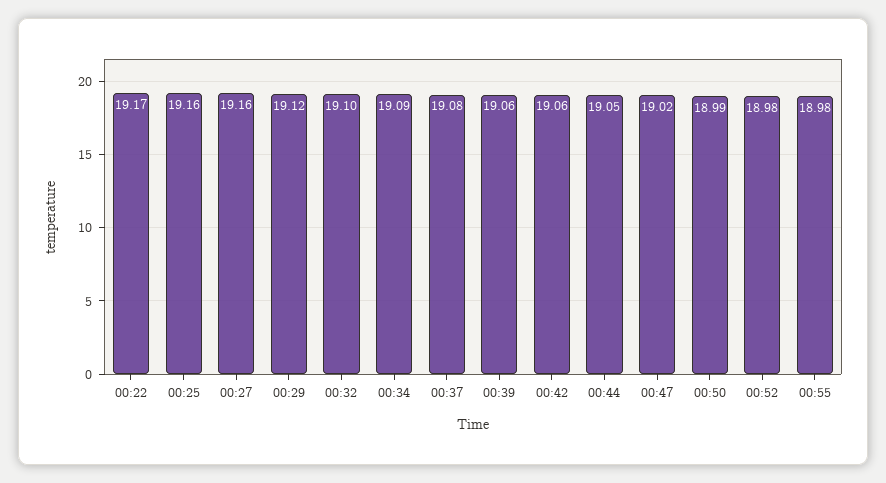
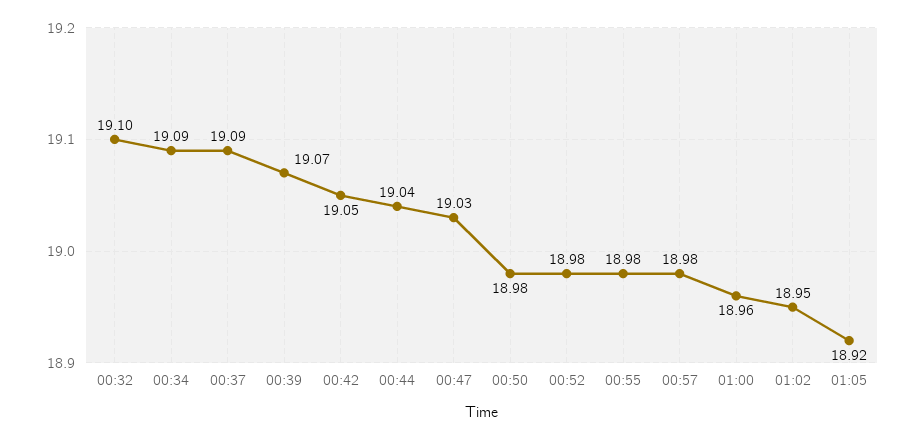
00:22: 19.17 -> none
00:25: 19.16 -> none
00:27: 19.16 -> none
00:29: 19.12 -> none
00:37: 19.08 -> 19.09
00:39: 19.06 -> 19.07
00:42: 19.06 -> 19.05
00:44: 19.05 -> 19.04
00:47: 19.02 -> 19.03
00:50: 18.99 -> 18.98
00:57: none -> 18.98
01:00: none -> 18.96
01:02: none -> 18.95
01:05: none -> 18.92

